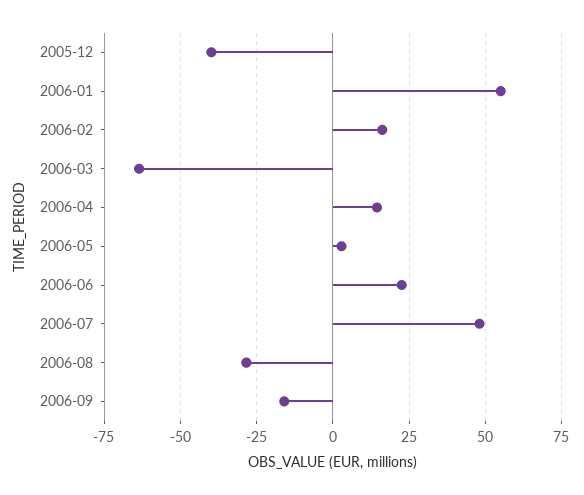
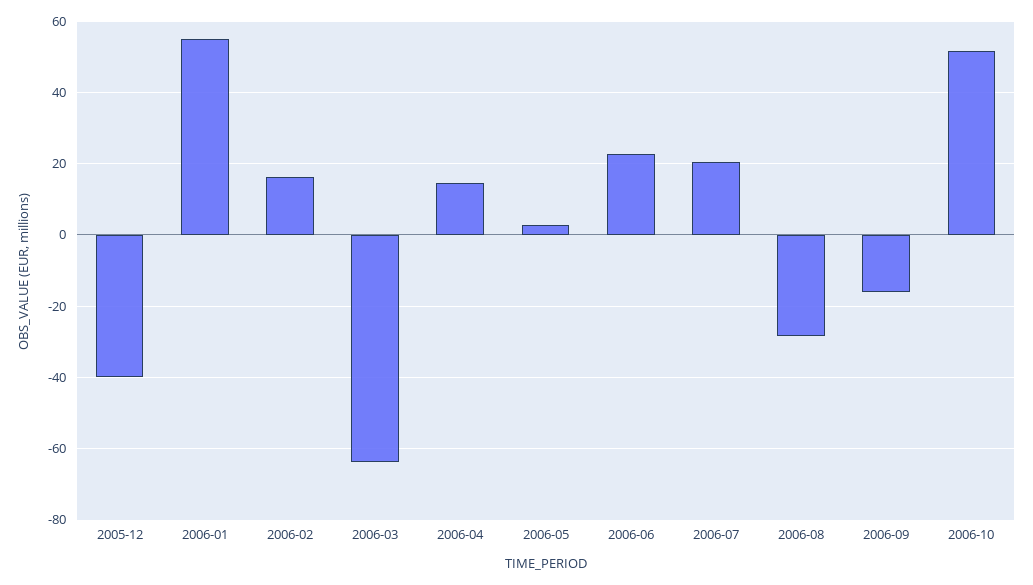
2006-07: 47.5 -> 20
2006-10: none -> 52

